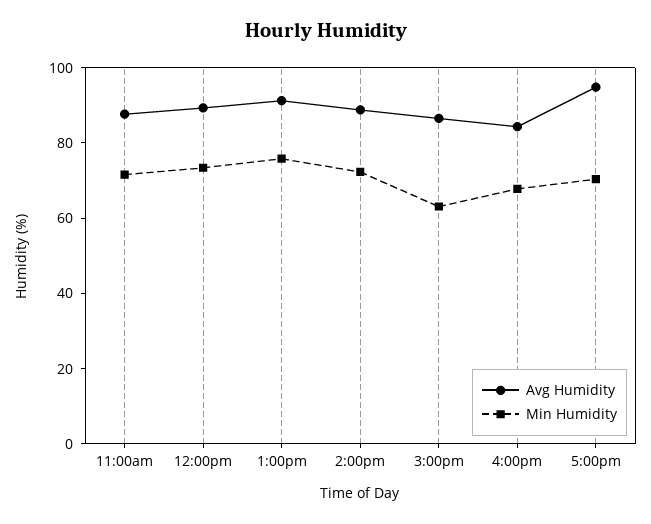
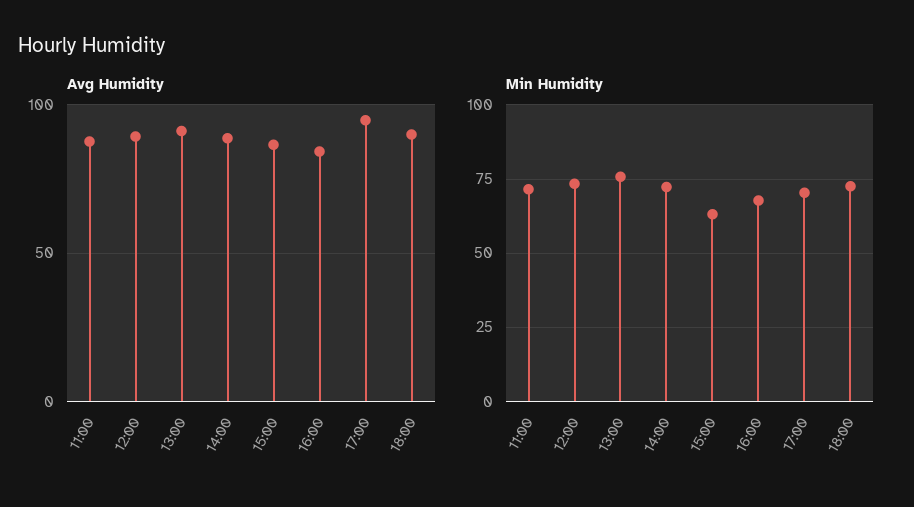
Avg Humidity, 18:00: none -> 90
Min Humidity, 18:00: none -> 72.5

